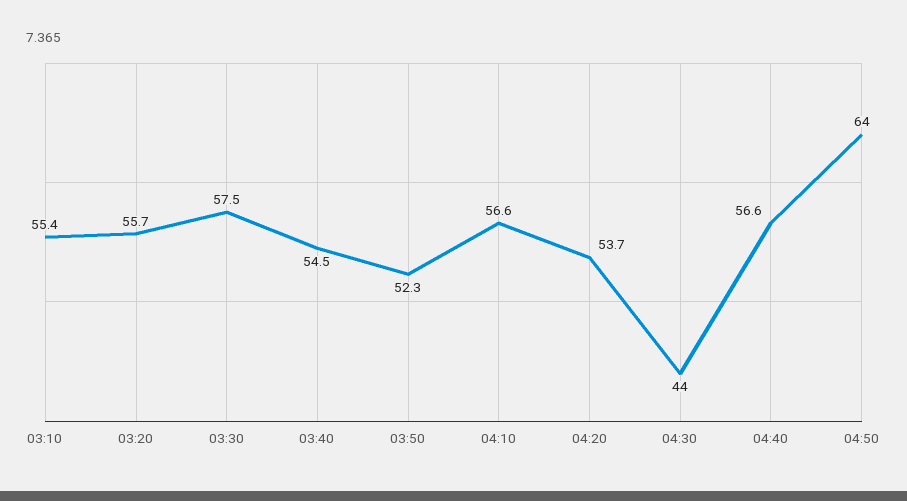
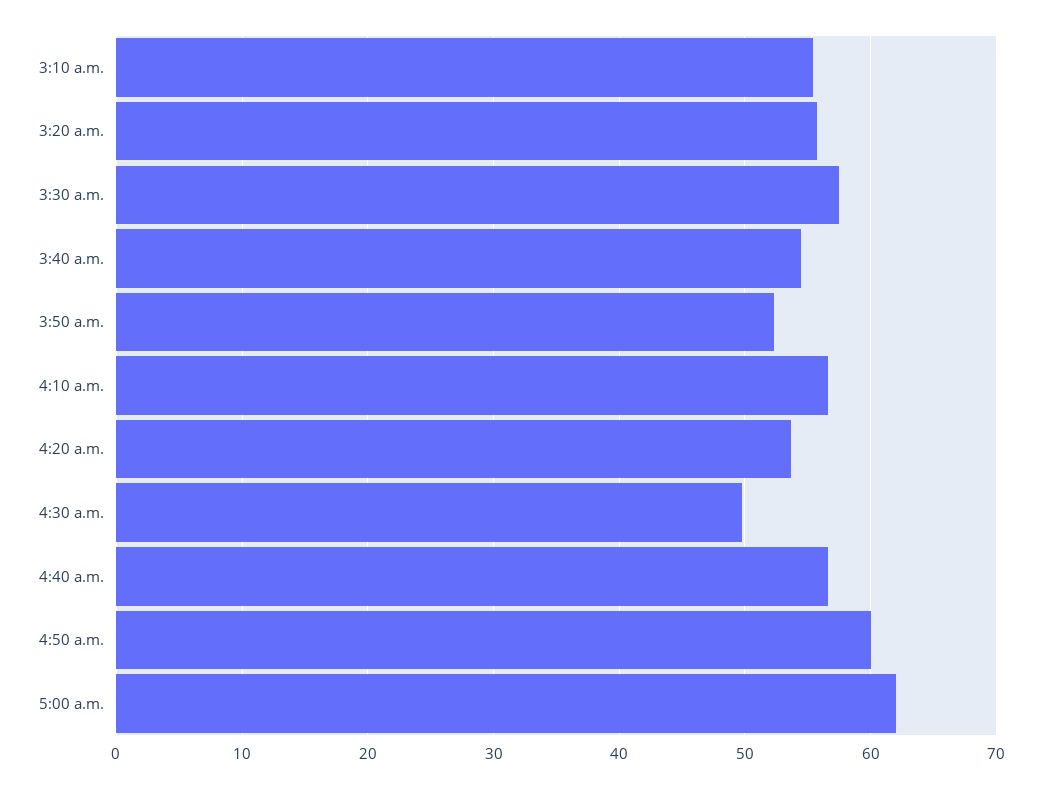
04:30: 44 -> 50
04:50: 64 -> 60
5:00 a.m.: none -> 62

